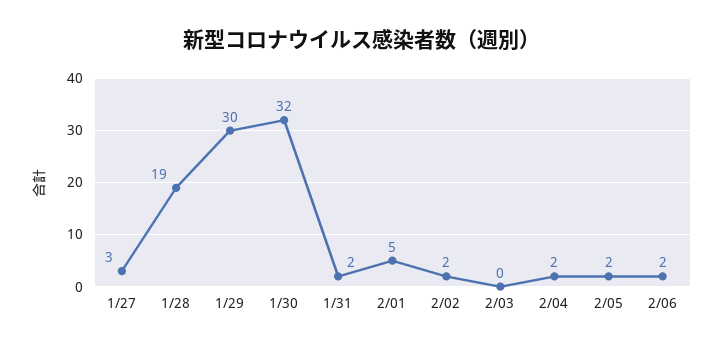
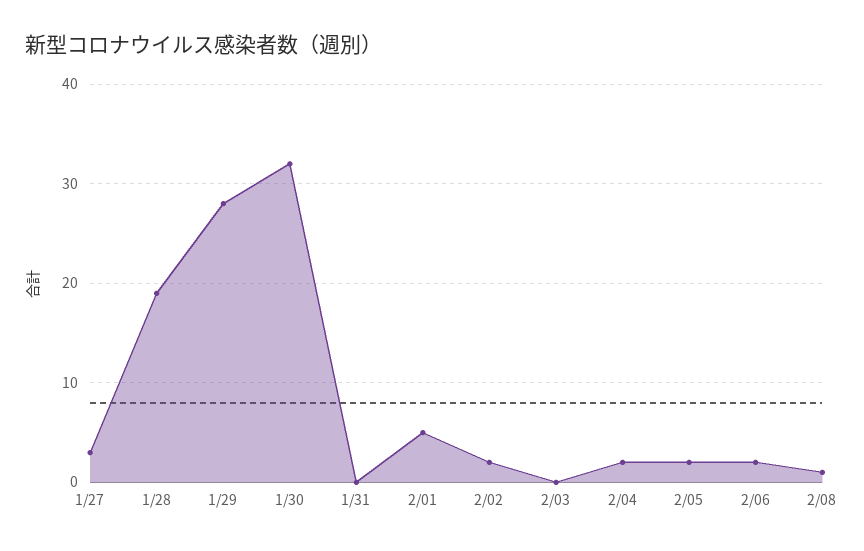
1/29: 30 -> 28
1/31: 2 -> 0
2/08: none -> 1

